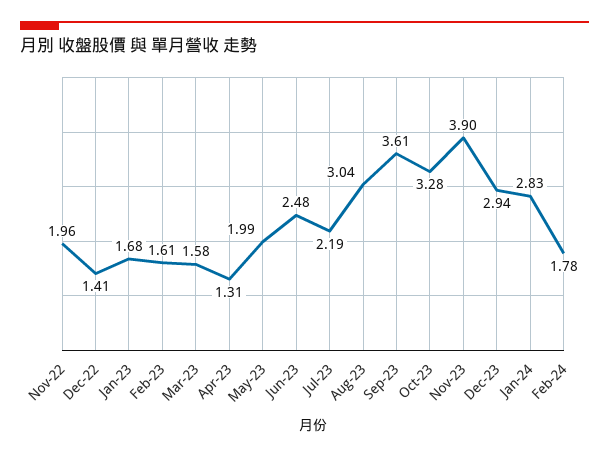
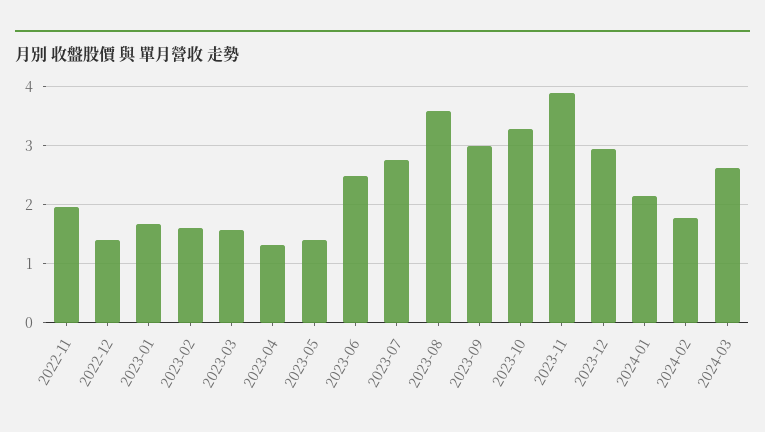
May-23: 1.99 -> 1.4
Jul-23: 2.19 -> 2.8
Aug-23: 3.04 -> 3.6
Sep-23: 3.61 -> 3
Jan-24: 2.83 -> 2.2
2024-03: none -> 2.6

